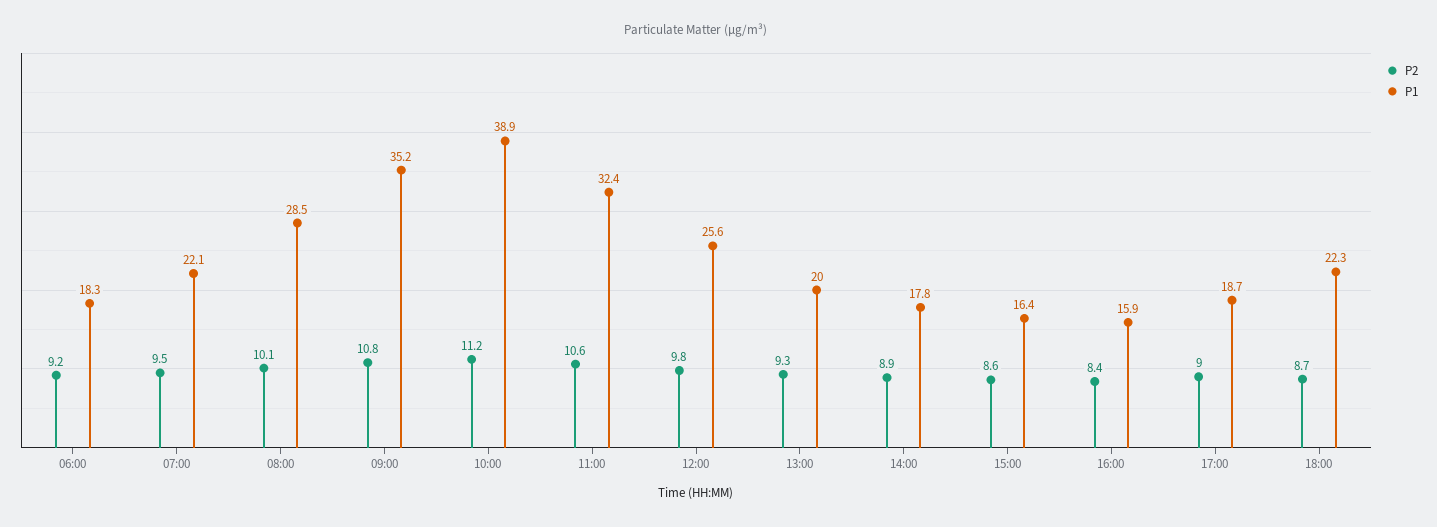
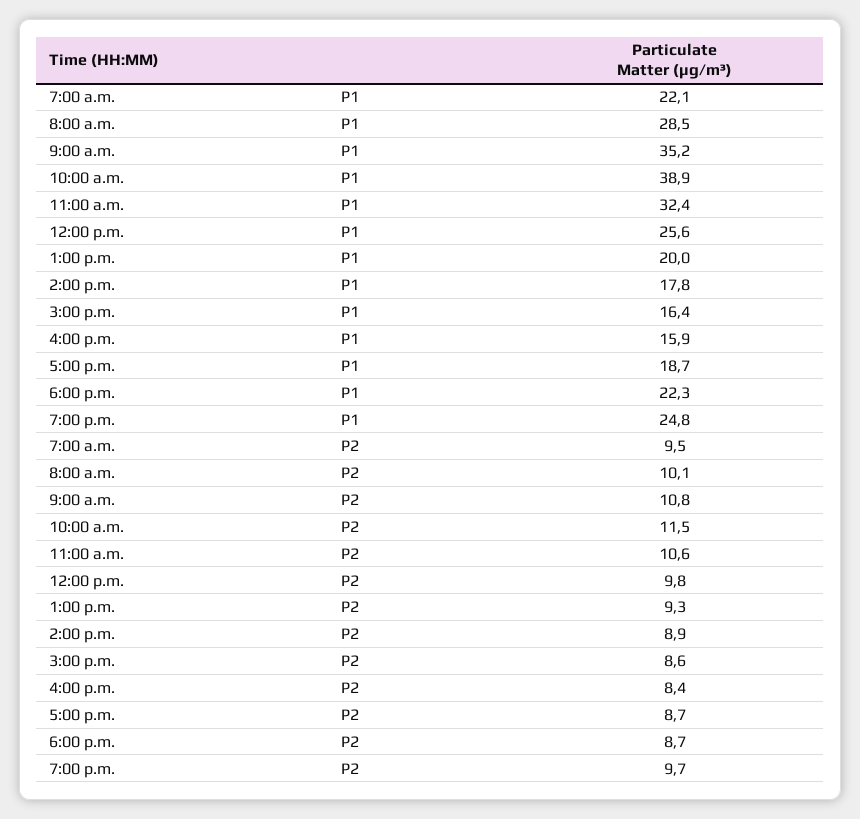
P2, 06:00: 9.2 -> none
P1, 06:00: 18.3 -> none
P2, 10:00: 11.2 -> 11.5
P2, 17:00: 9 -> 8.7
P1, 7:00 p.m.: none -> 24.8
P2, 7:00 p.m.: none -> 9.7

